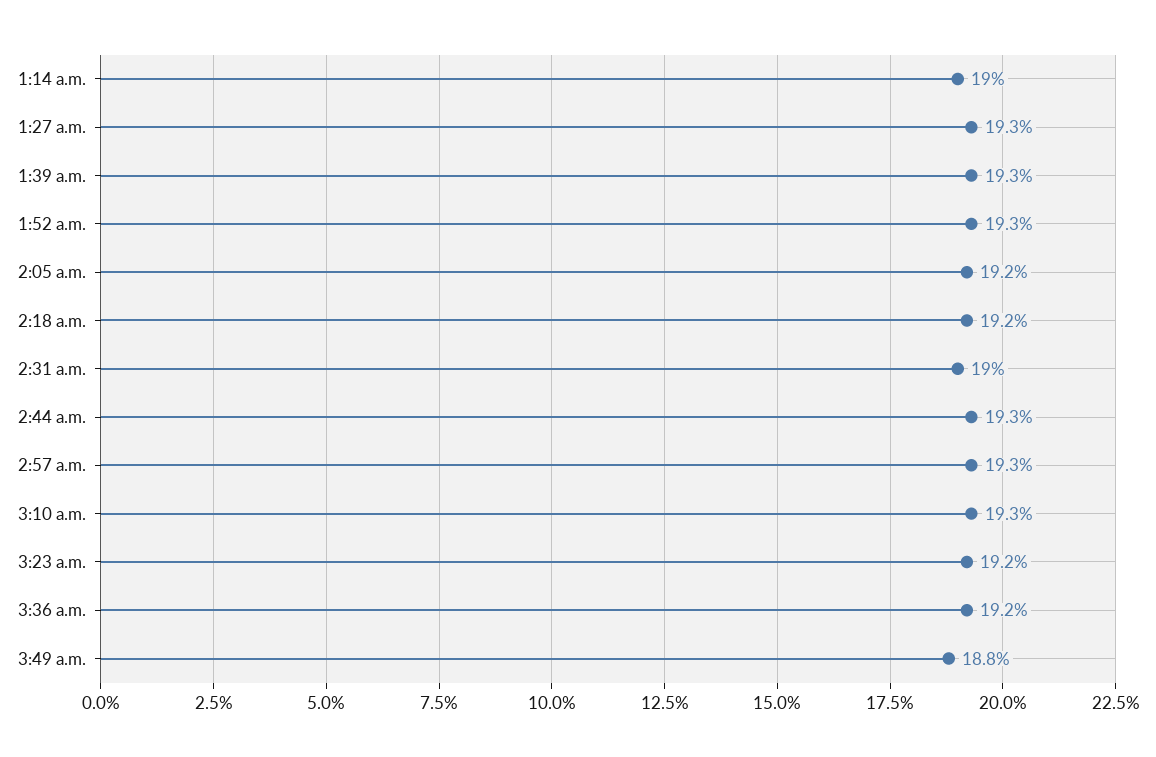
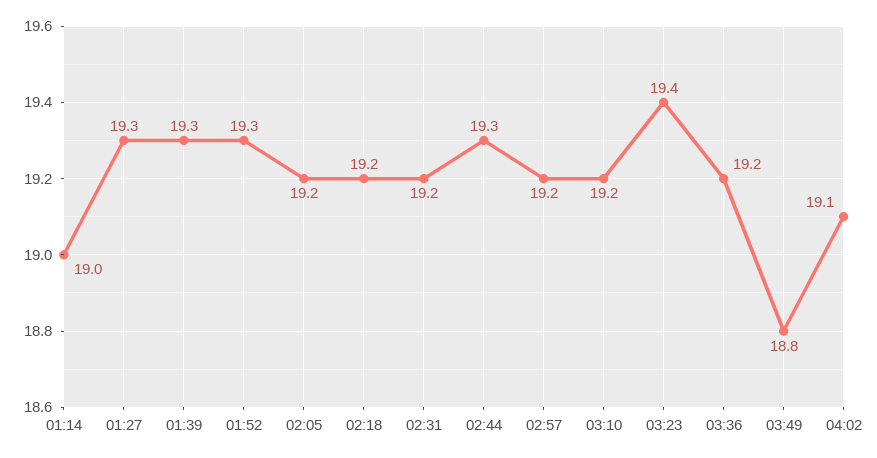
2:31 a.m.: 19 -> 19.2
2:57 a.m.: 19.3 -> 19.2
3:10 a.m.: 19.3 -> 19.2
3:23 a.m.: 19.2 -> 19.4
04:02: none -> 19.1

